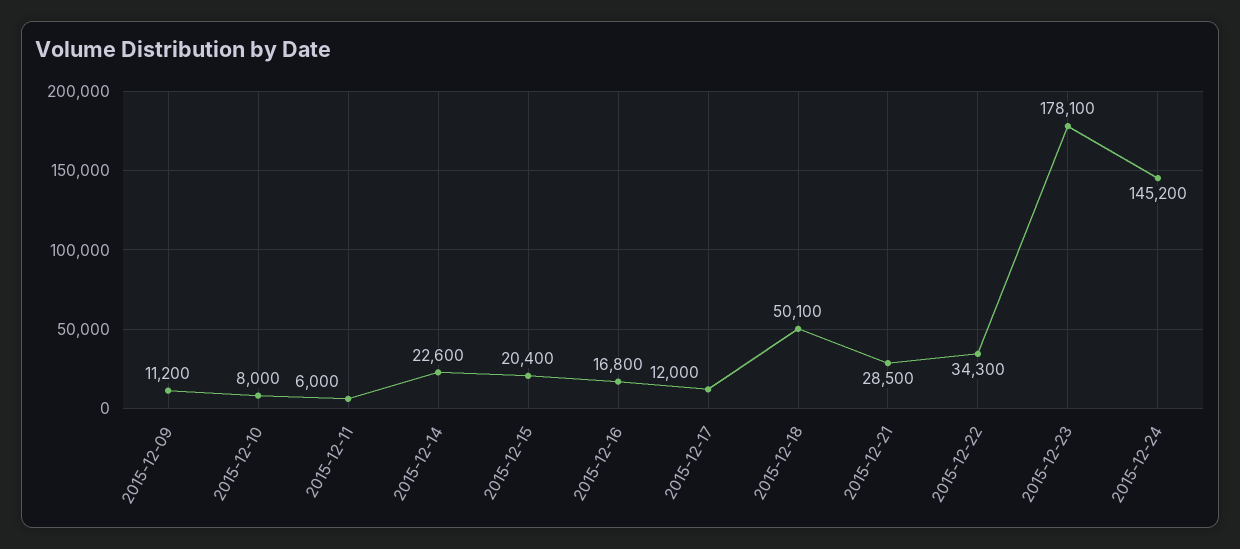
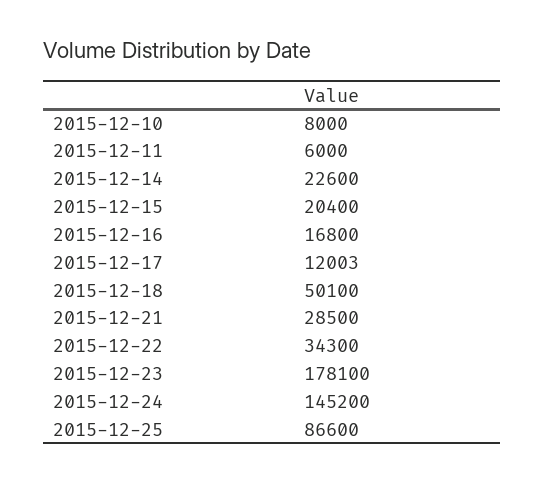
2015-12-09: 11200 -> none
2015-12-17: 12000 -> 12003
2015-12-25: none -> 86600

